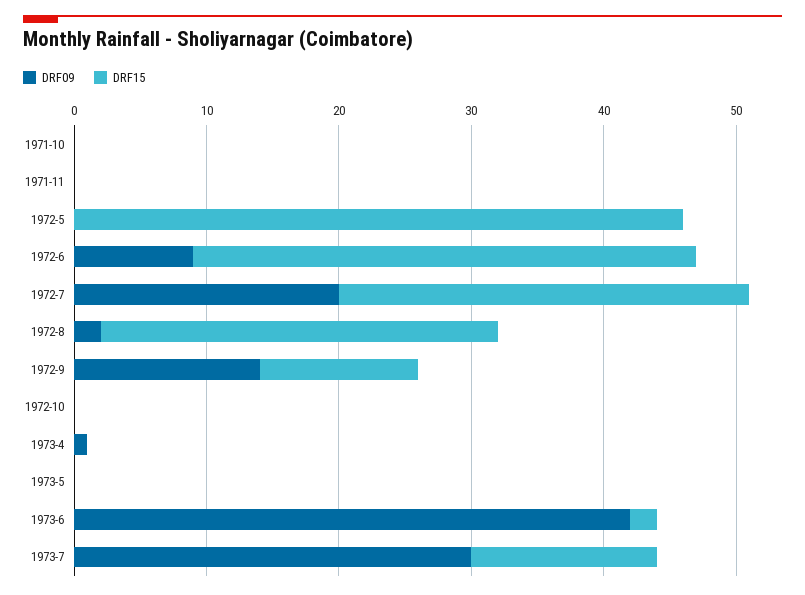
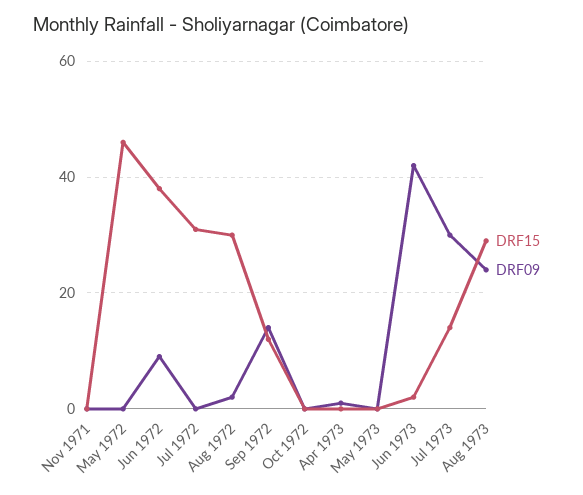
DRF09, 1971-10: 0 -> none
DRF15, 1971-10: 0 -> none
DRF09, 1972-7: 20 -> 0
DRF15, Aug 1973: none -> 30
DRF09, Aug 1973: none -> 25

